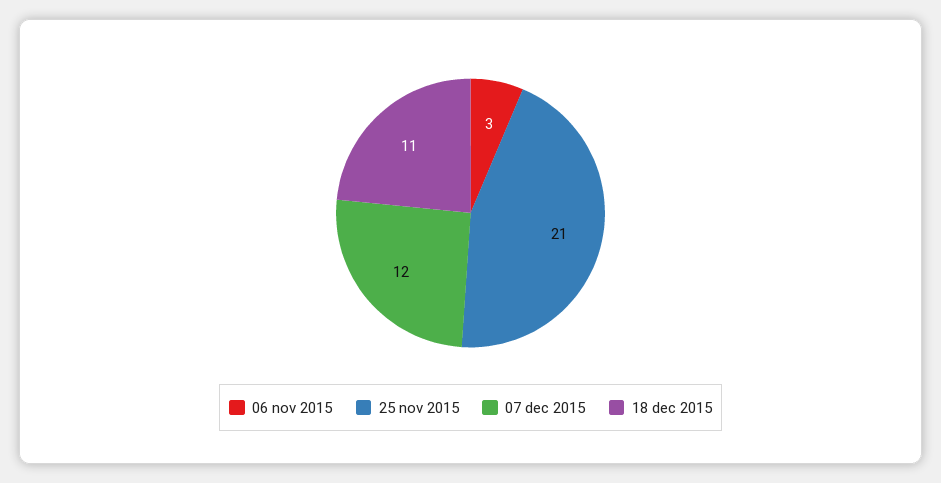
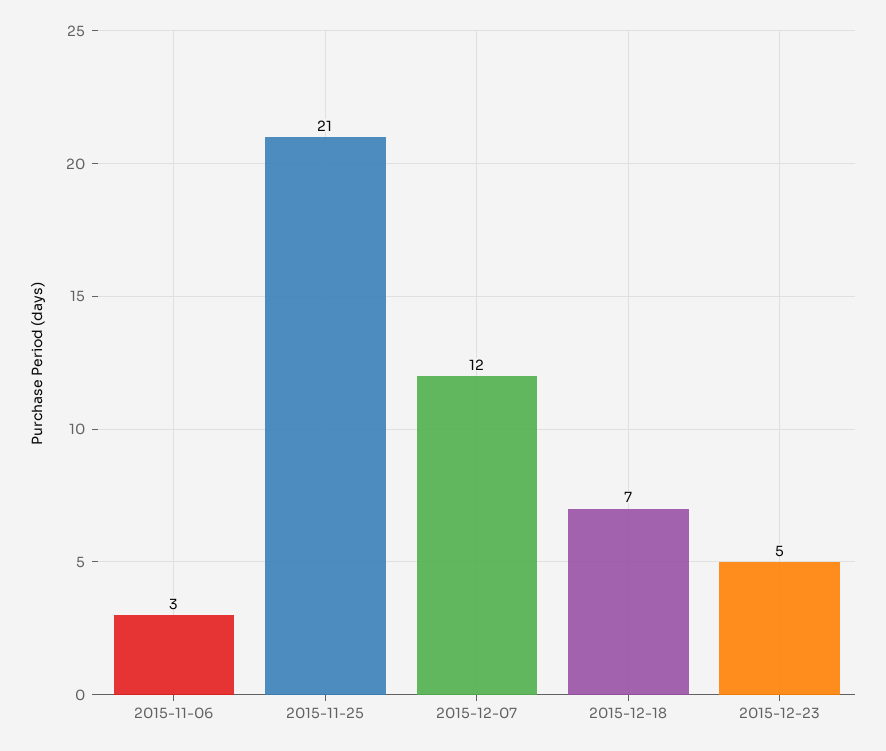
18 dec 2015: 11 -> 7
2015-12-23: none -> 5

